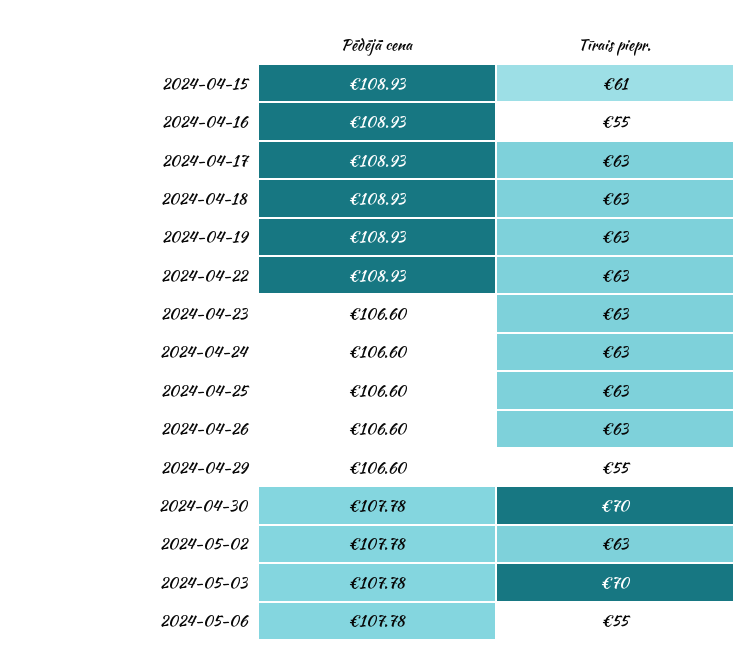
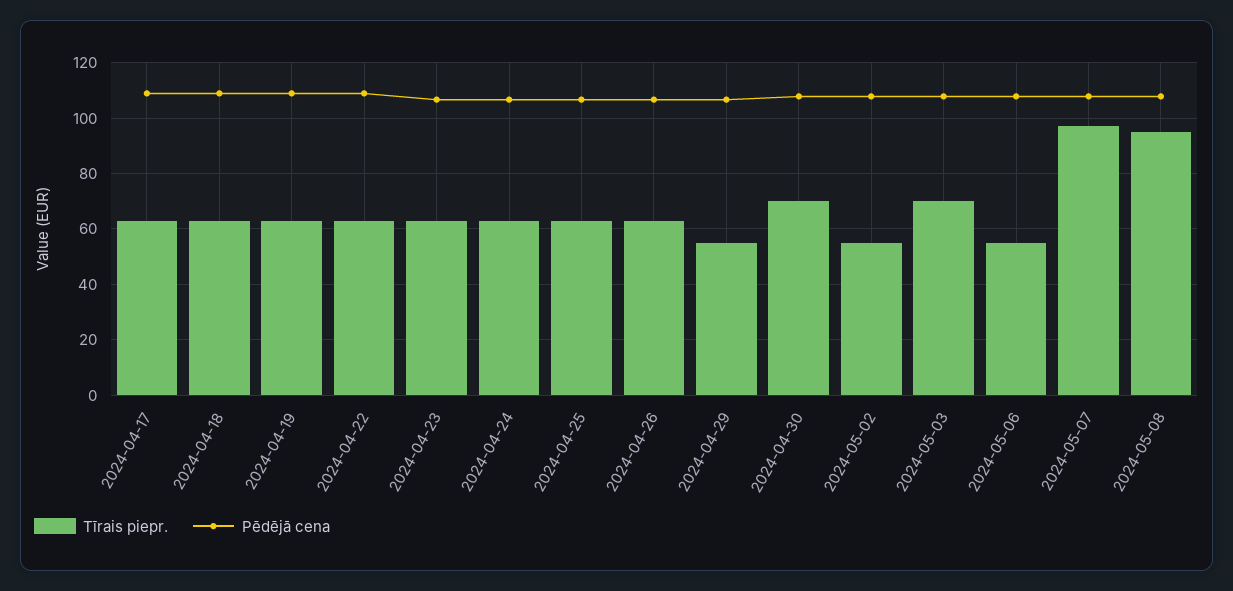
Pēdējā cena, 2024-04-15: 108.93 -> none
Tīrais piepr., 2024-04-15: 61 -> none
Pēdējā cena, 2024-04-16: 108.93 -> none
Tīrais piepr., 2024-04-16: 55 -> none
Tīrais piepr., 2024-05-02: 63 -> 55
Tīrais piepr., 2024-05-07: none -> 97.5
Pēdējā cena, 2024-05-07: none -> 107.5
Tīrais piepr., 2024-05-08: none -> 95
Pēdējā cena, 2024-05-08: none -> 107.5

